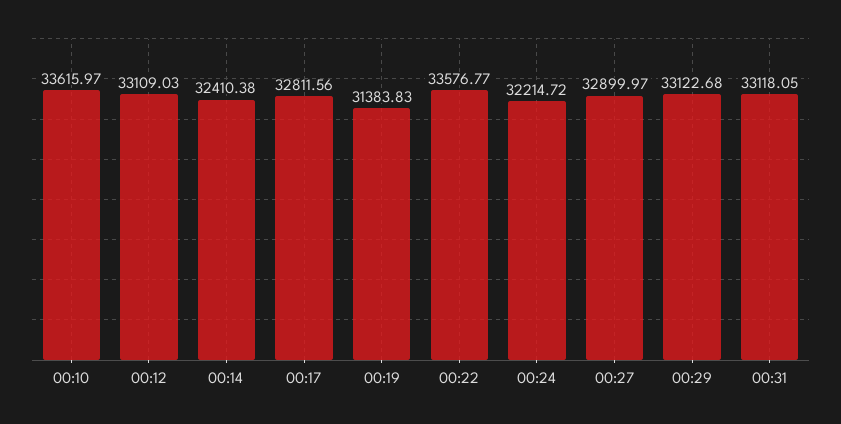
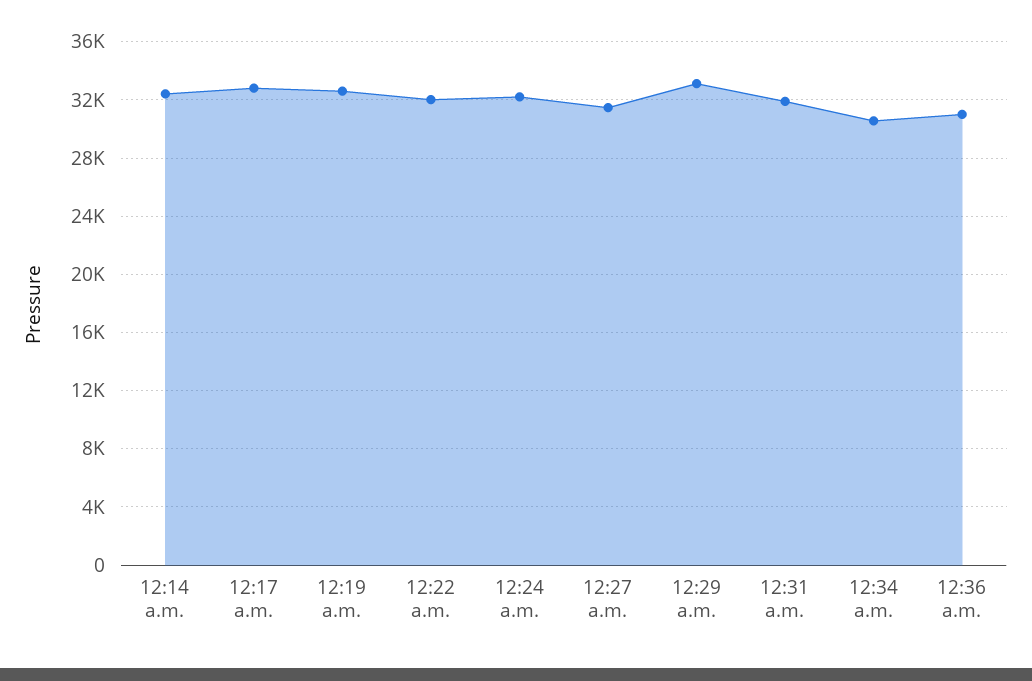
00:10: 33615.97 -> none
00:12: 33109.03 -> none
00:19: 31383.83 -> 32500
00:22: 33576.77 -> 32000
00:27: 32899.97 -> 31500
00:31: 33118.05 -> 32000
12:34 a.m.: none -> 30500
12:36 a.m.: none -> 31000

